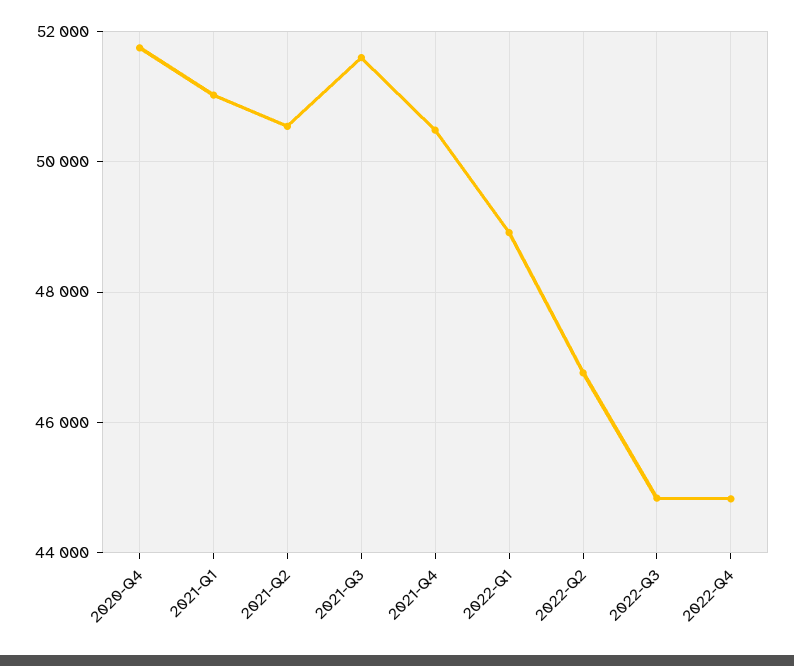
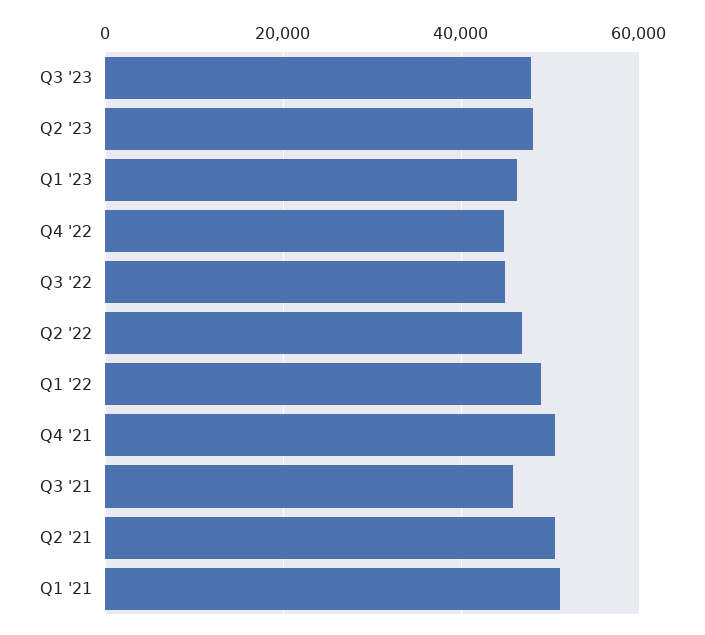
2020-Q4: 51800 -> none
2021-Q3: 51600 -> 46000
Q3 '23: none -> 48000
Q2 '23: none -> 48000
Q1 '23: none -> 46000

